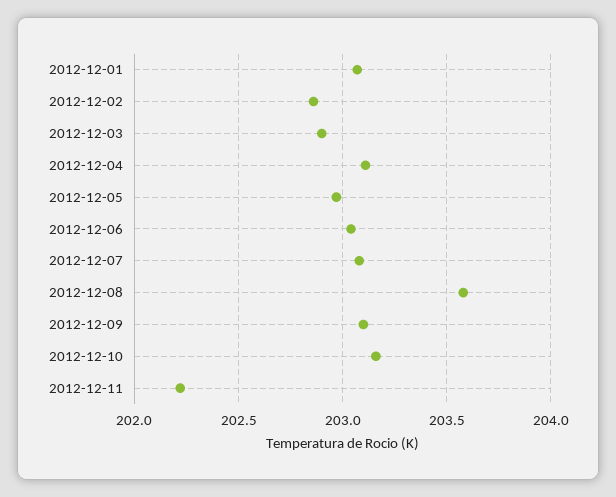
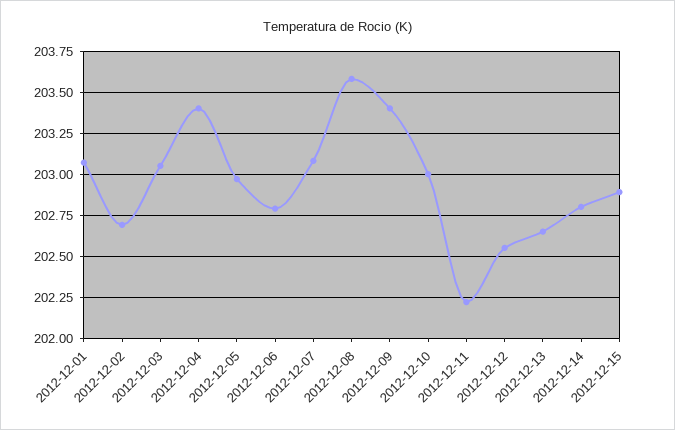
2012-12-02: 202.85 -> 202.7
2012-12-03: 202.9 -> 203.05
2012-12-04: 203.1 -> 203.4
2012-12-06: 203.05 -> 202.8
2012-12-09: 203.1 -> 203.4
2012-12-10: 203.15 -> 203
2012-12-12: none -> 202.55
2012-12-13: none -> 202.65
2012-12-14: none -> 202.8
2012-12-15: none -> 202.9

